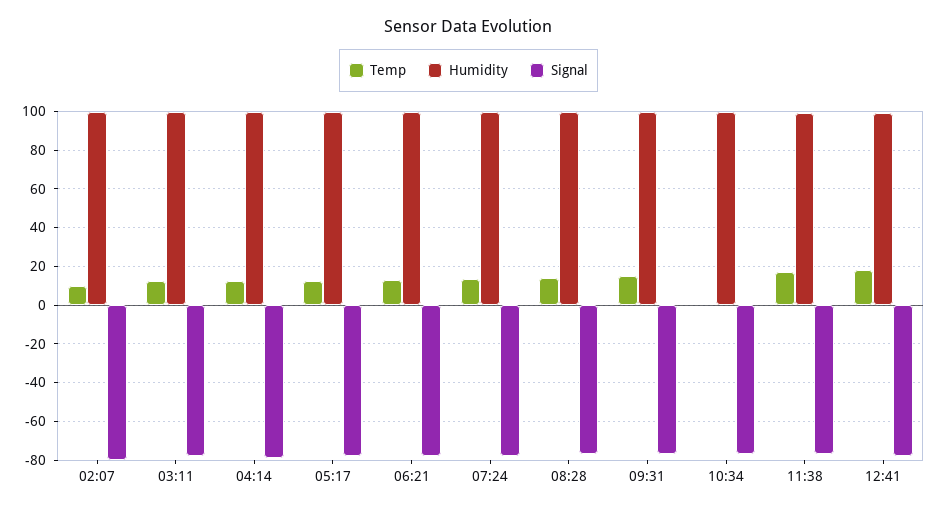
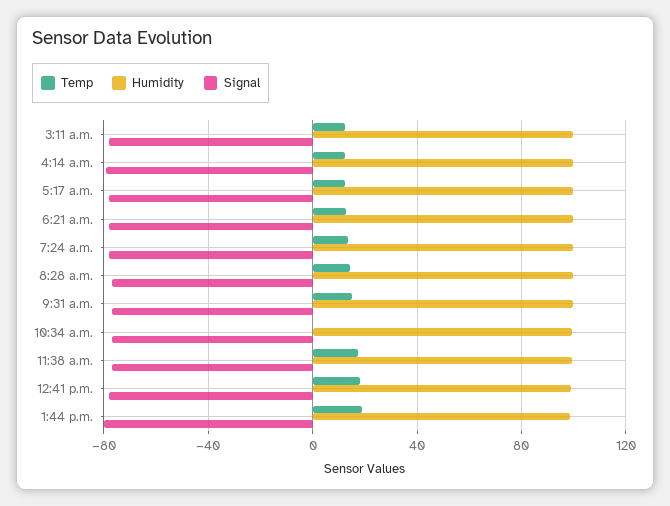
Temp, 02:07: 10 -> none
Humidity, 02:07: 100 -> none
Signal, 02:07: -80 -> none
Temp, 1:44 p.m.: none -> 20
Humidity, 1:44 p.m.: none -> 100
Signal, 1:44 p.m.: none -> -80

